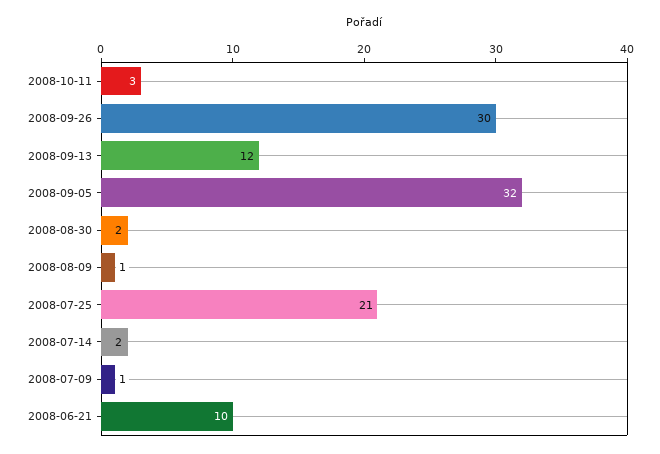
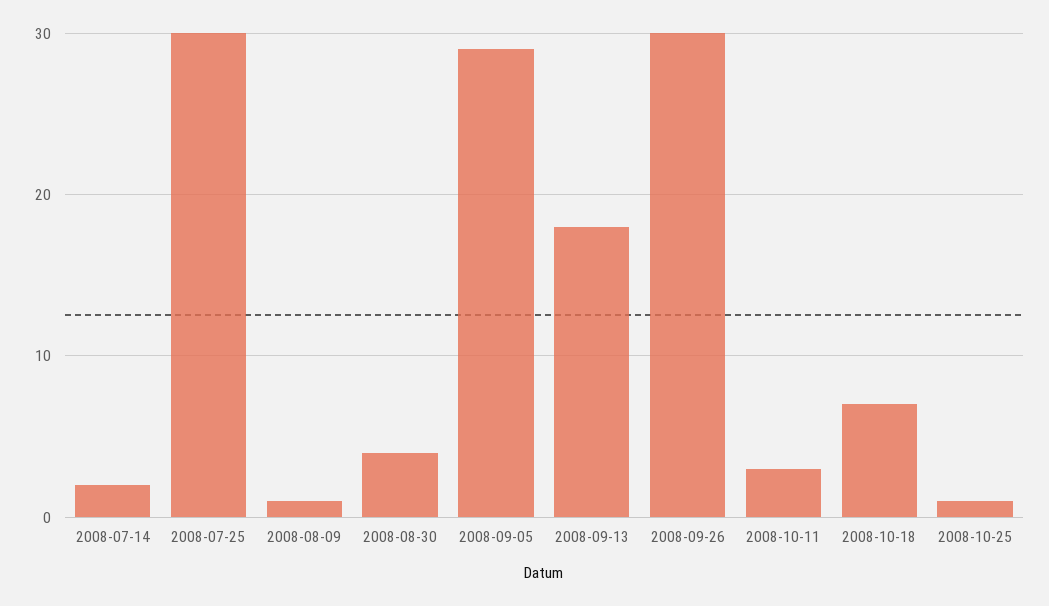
2008-09-13: 12 -> 18
2008-09-05: 32 -> 29
2008-08-30: 2 -> 4
2008-07-25: 21 -> 30
2008-07-09: 1 -> none
2008-06-21: 10 -> none
2008-10-18: none -> 7
2008-10-25: none -> 1

